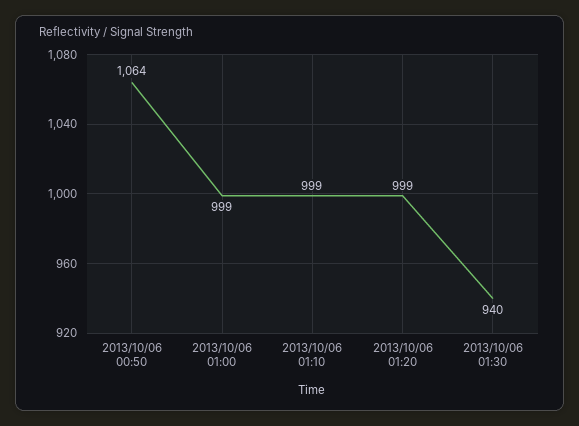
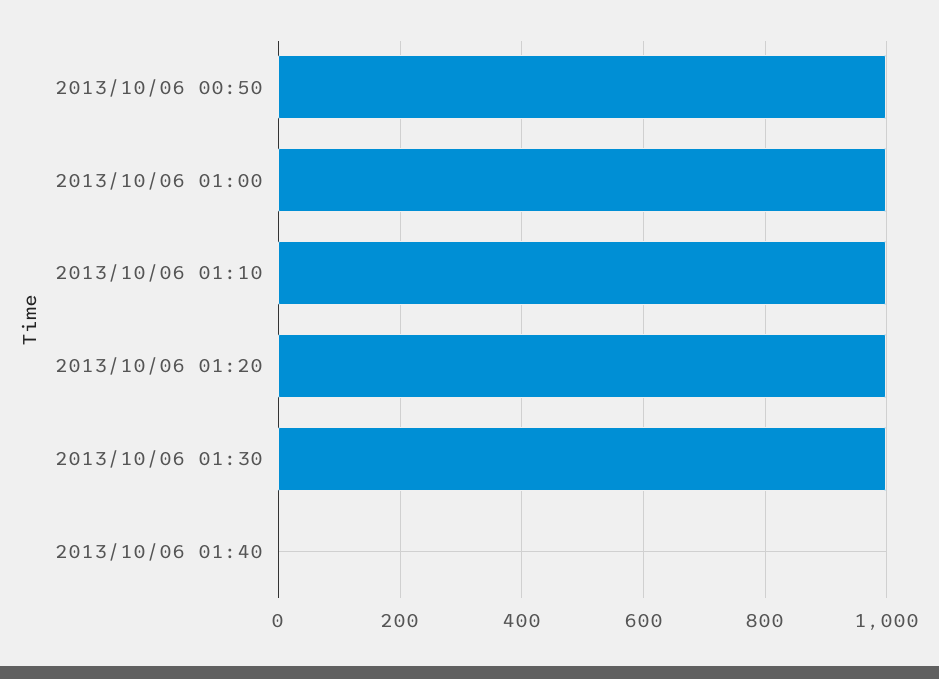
2013/10/06 00:50: 1064 -> 1000
2013/10/06 01:30: 940 -> 1000
2013/10/06 01:40: none -> 0

